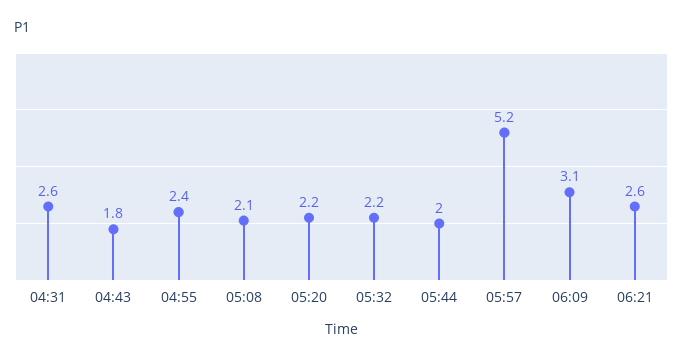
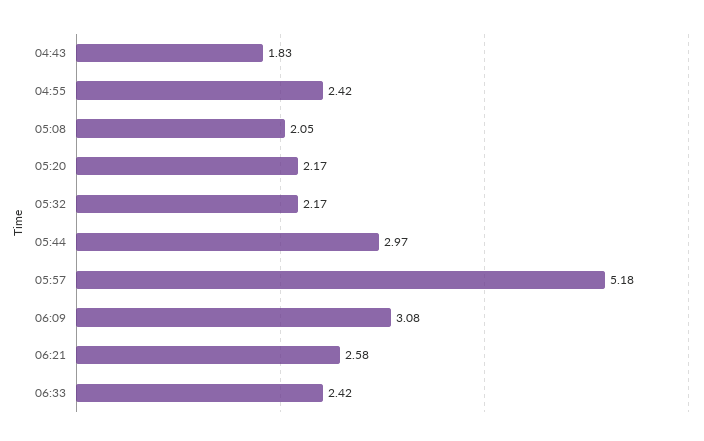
04:31: 2.6 -> none
05:44: 2 -> 2.97
06:33: none -> 2.42

